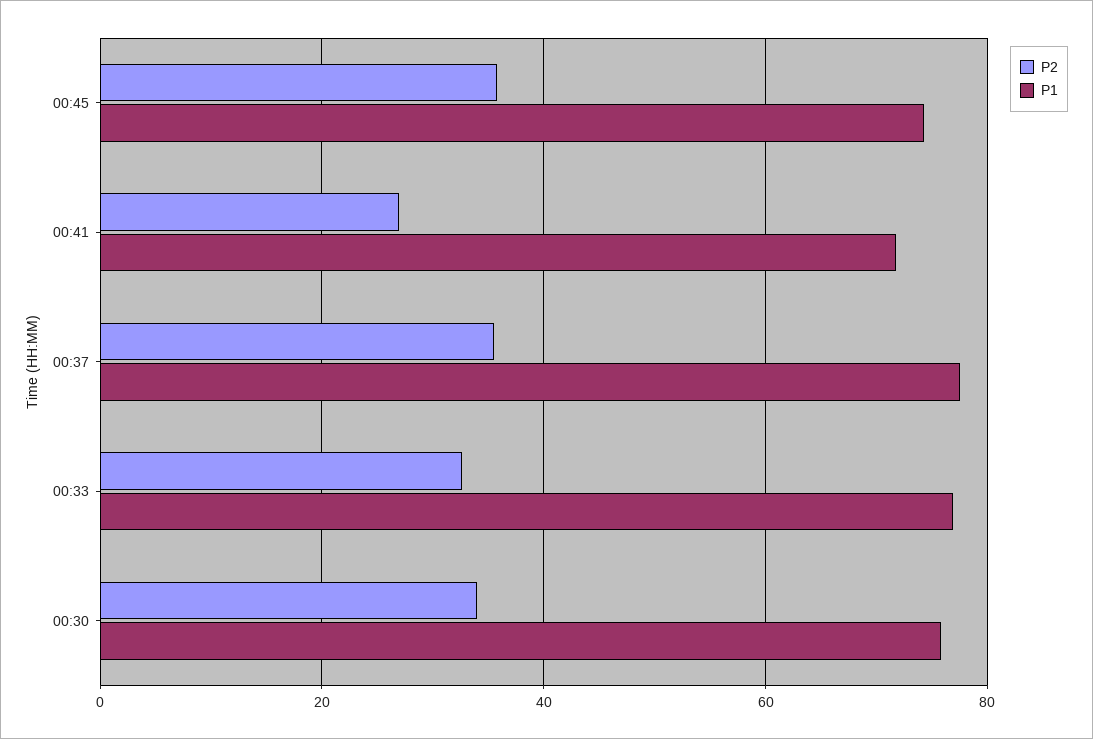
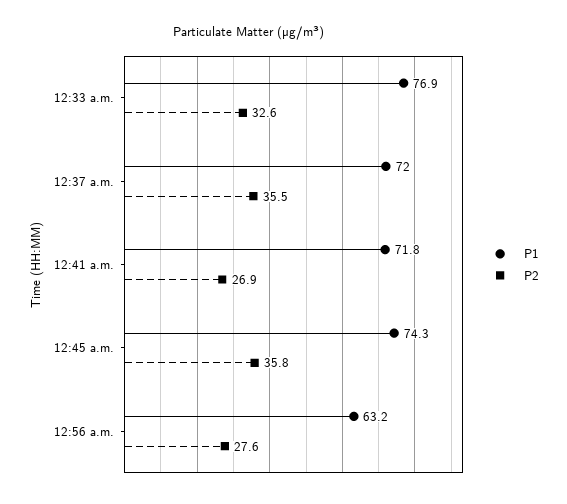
P1, 00:37: 78 -> 72
P2, 00:30: 34 -> none
P1, 00:30: 76 -> none
P1, 12:56 a.m.: none -> 63.2
P2, 12:56 a.m.: none -> 27.6

